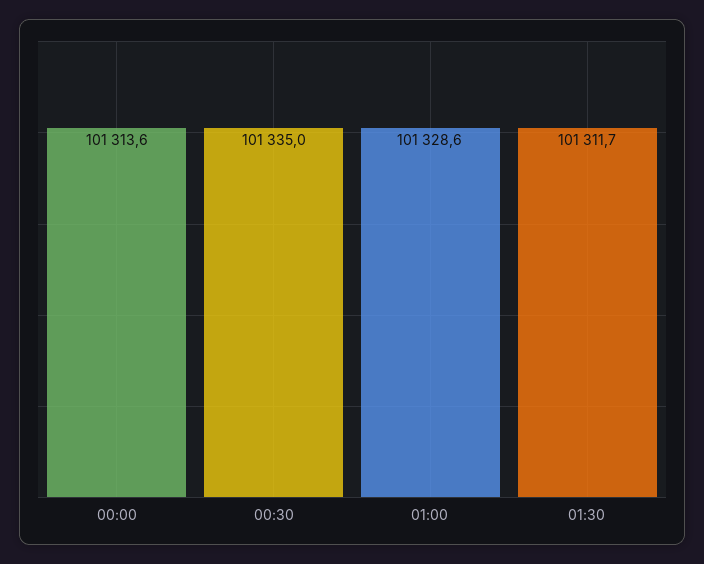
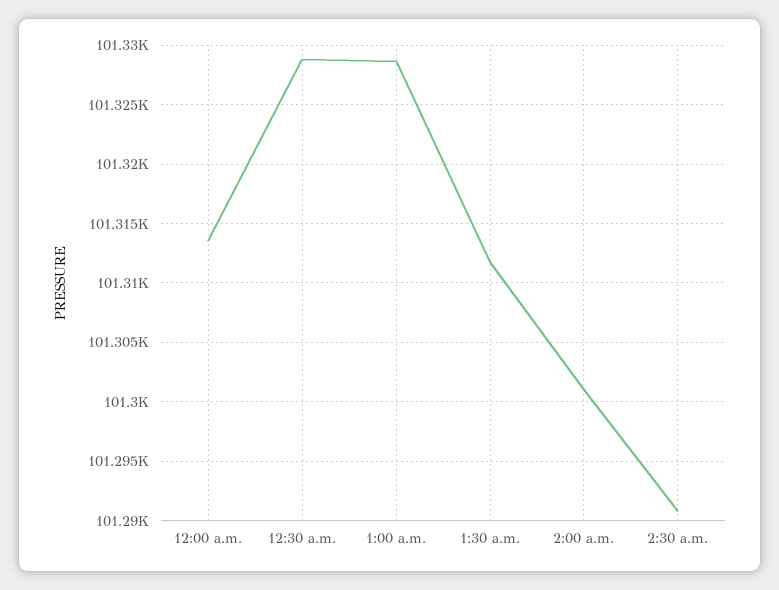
00:30: 101335 -> 101329
2:00 a.m.: none -> 101301
2:30 a.m.: none -> 101291

